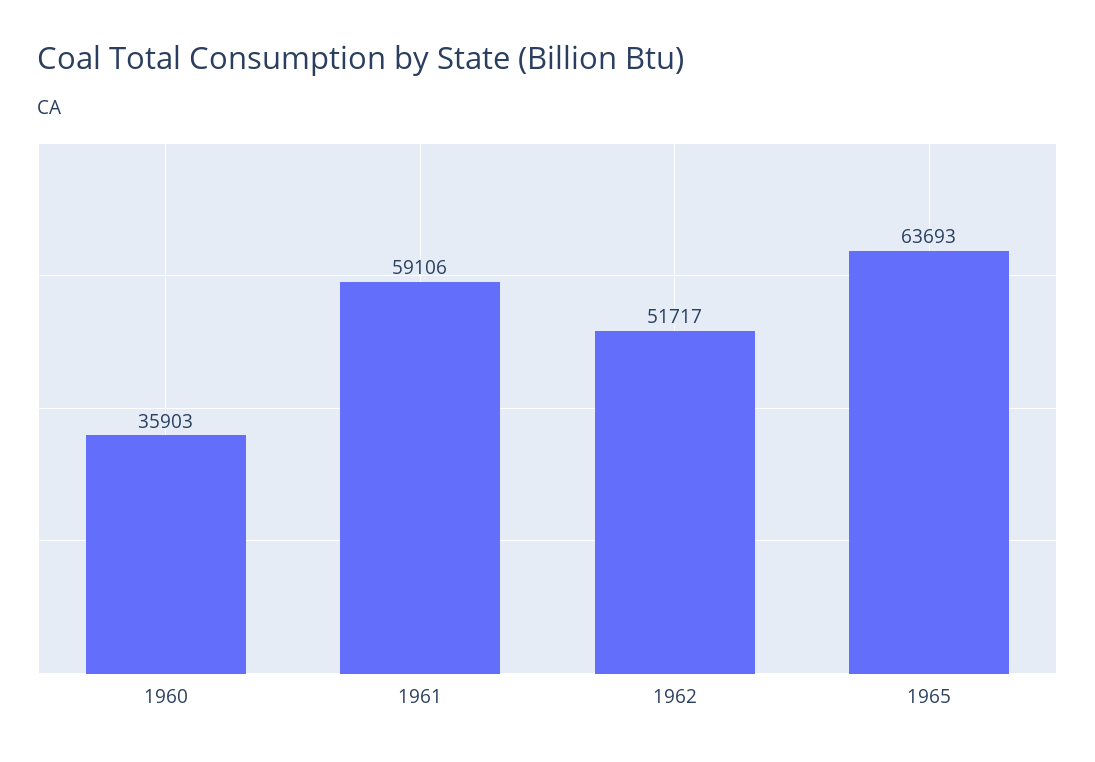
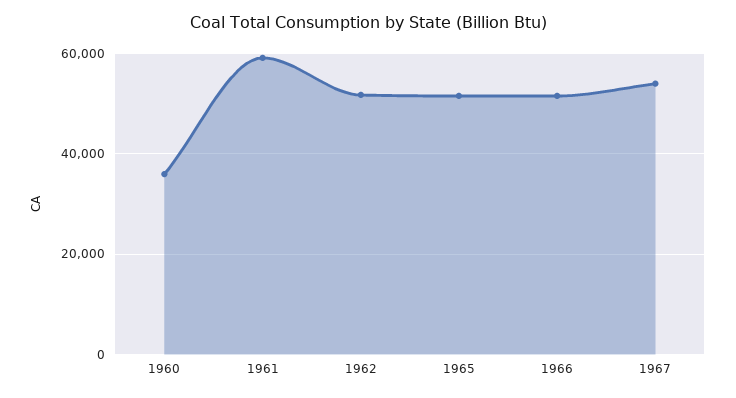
1965: 63693 -> 52000
1966: none -> 52000
1967: none -> 54000

